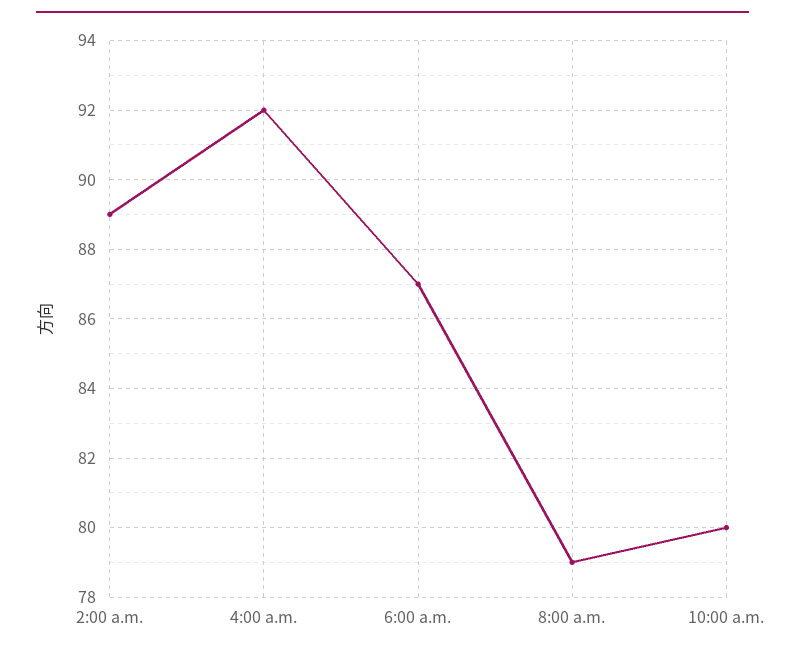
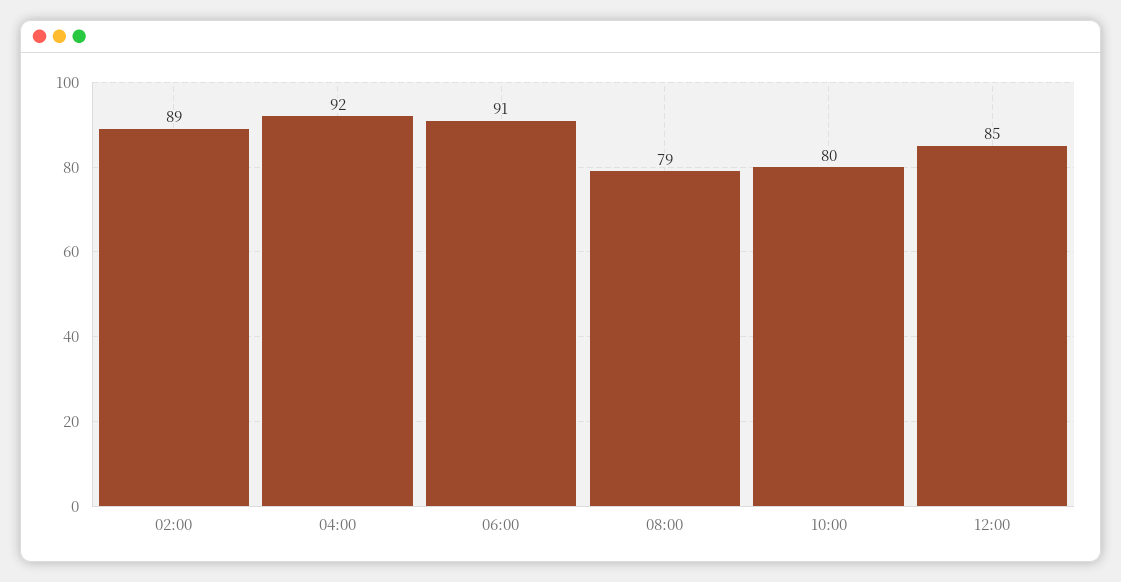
6:00 a.m.: 87 -> 91
12:00: none -> 85

